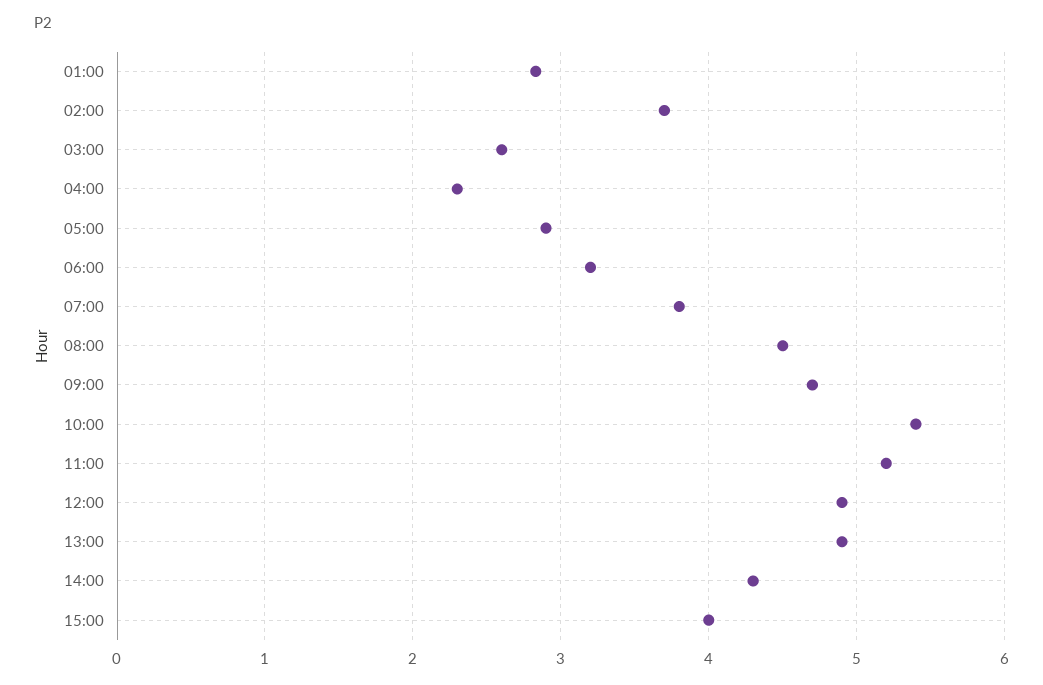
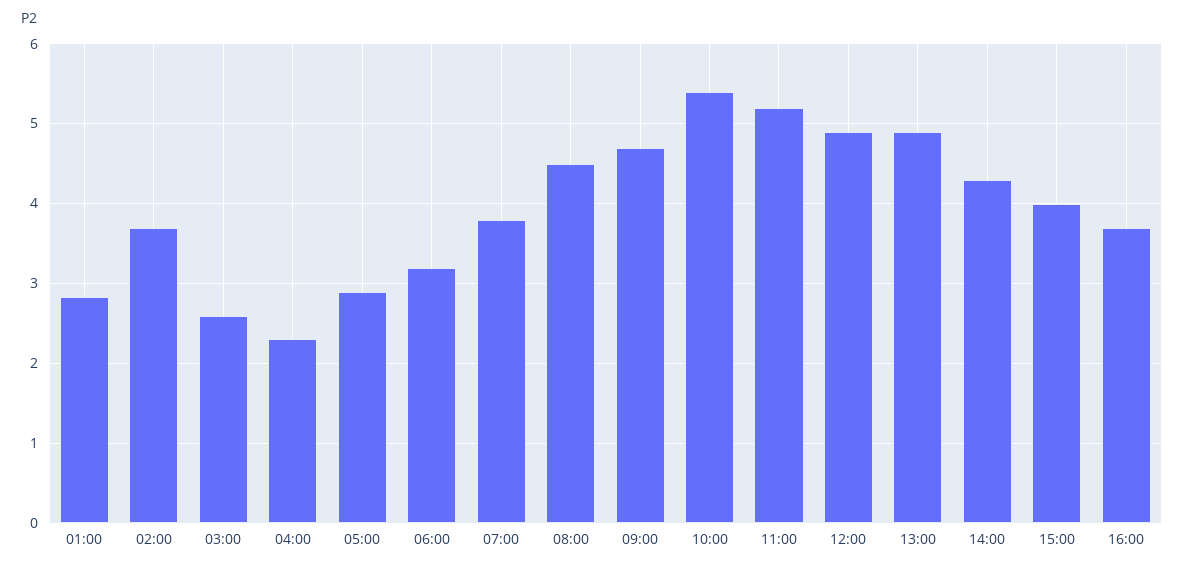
16:00: none -> 3.7

